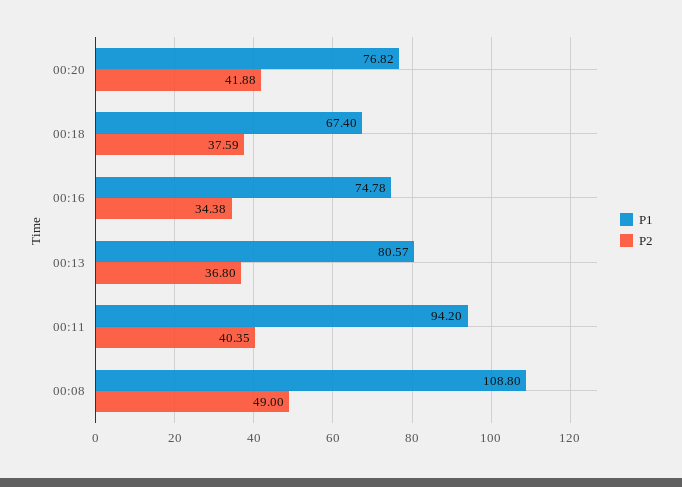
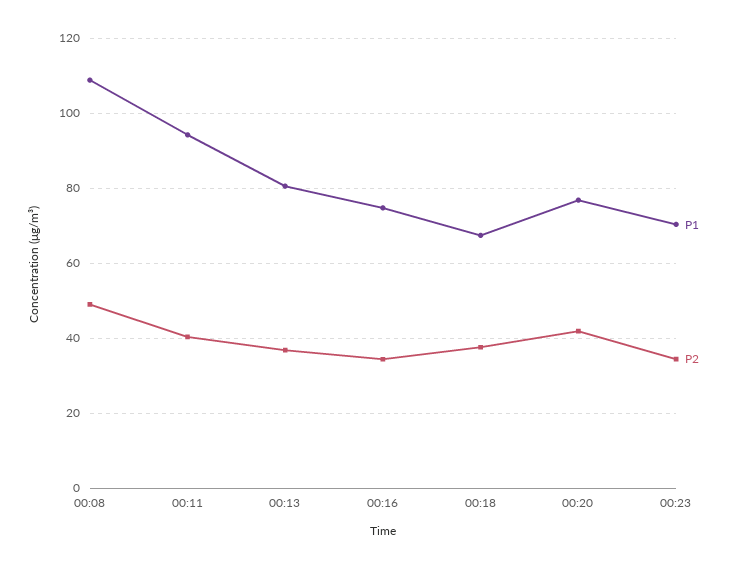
P1, 00:23: none -> 70
P2, 00:23: none -> 34

